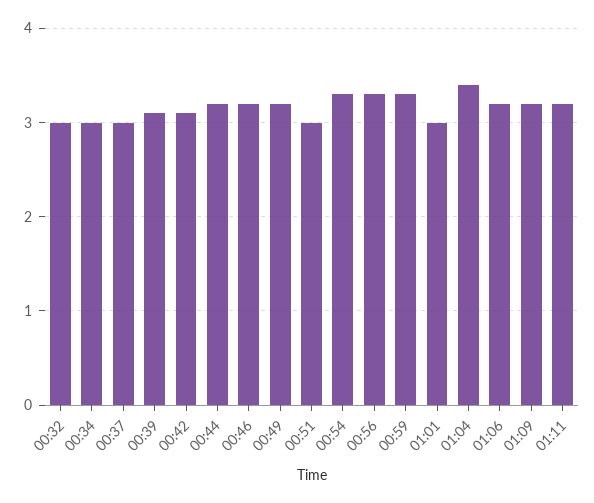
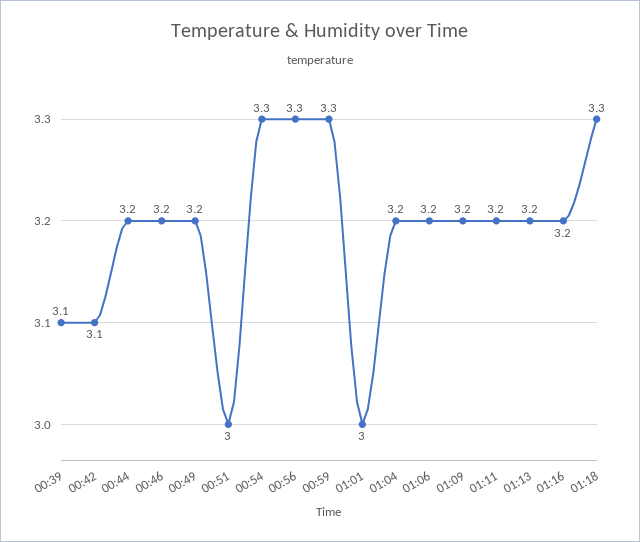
00:32: 3 -> none
00:34: 3 -> none
00:37: 3 -> none
01:04: 3.4 -> 3.2
01:13: none -> 3.2
01:16: none -> 3.2
01:18: none -> 3.3

